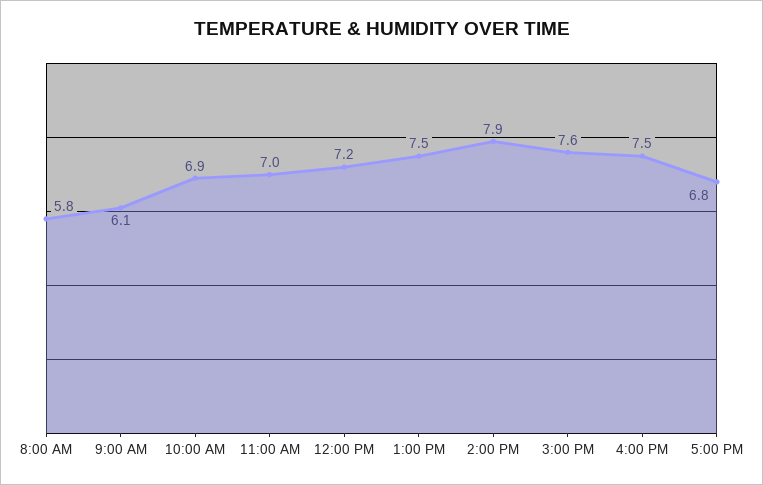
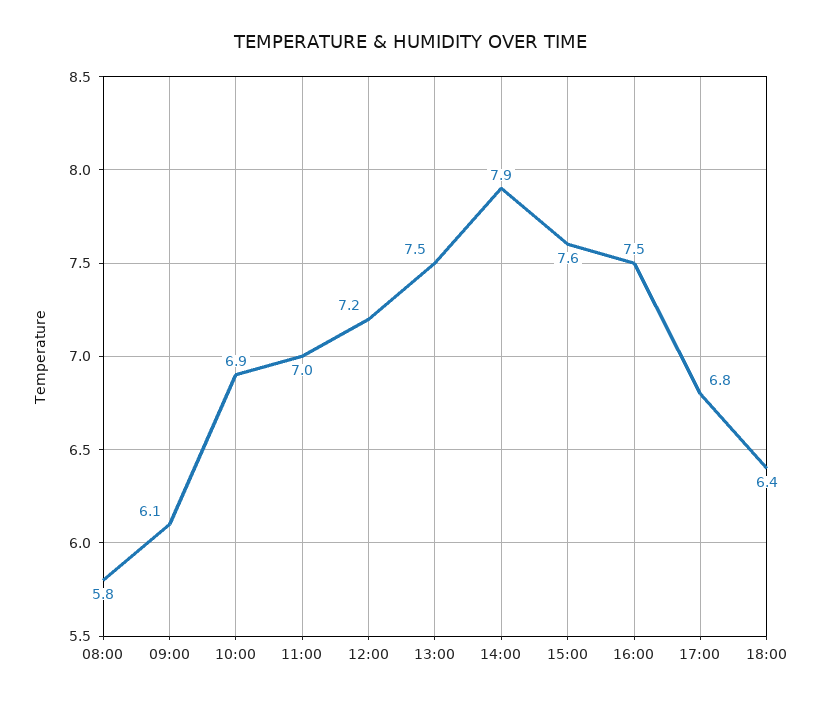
18:00: none -> 6.4

